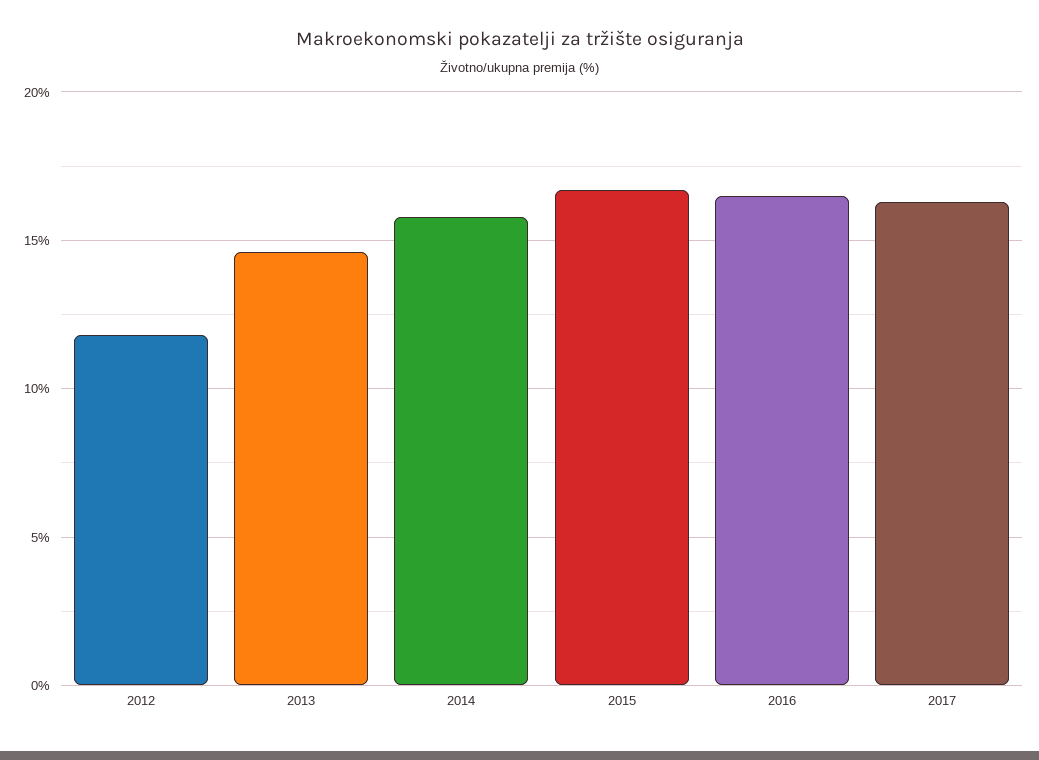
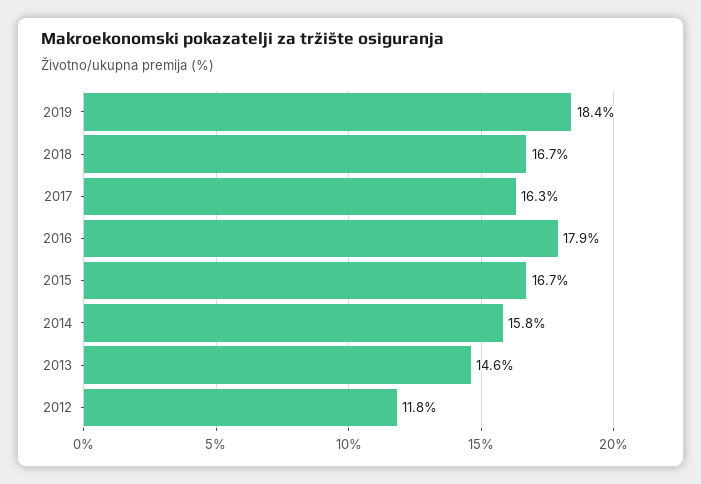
2016: 16.5 -> 17.9
2019: none -> 18.4
2018: none -> 16.7

